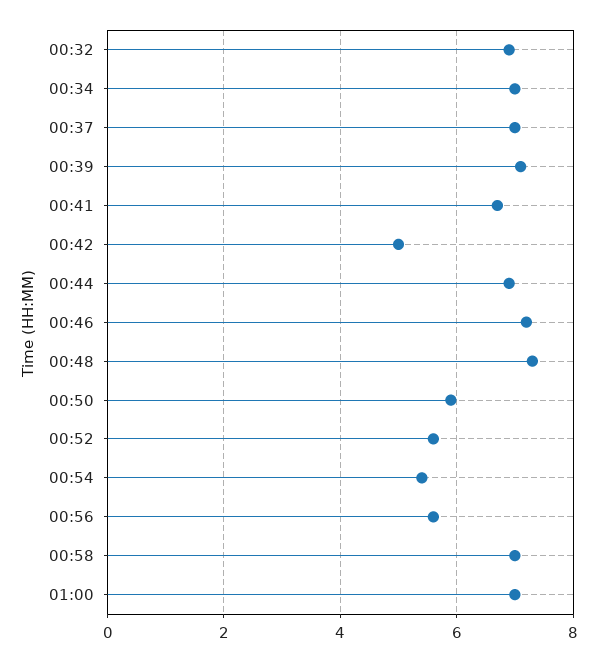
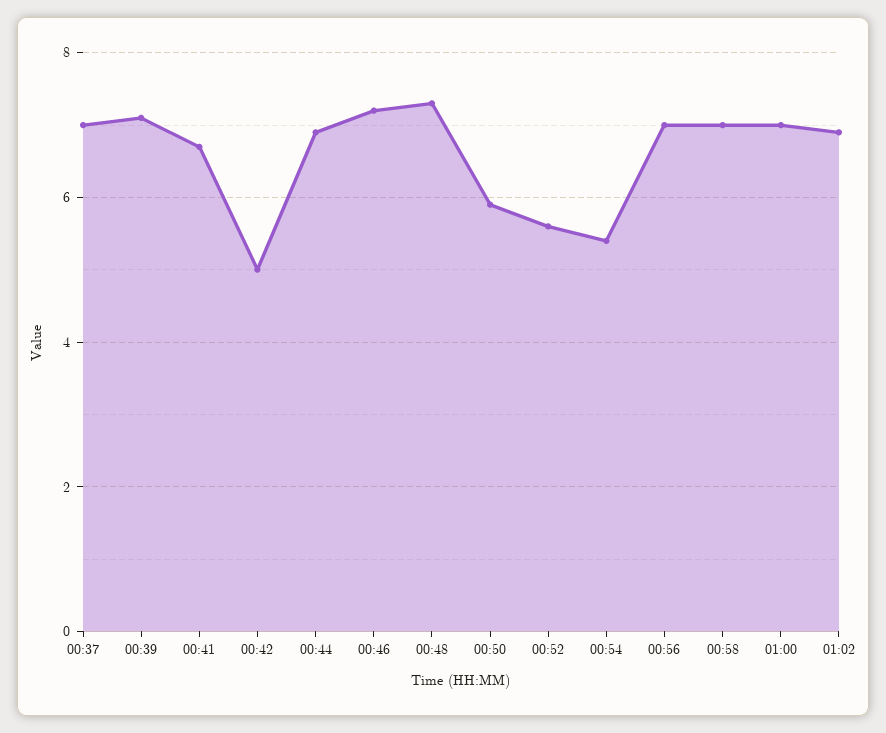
00:32: 7 -> none
00:34: 7 -> none
00:56: 5.5 -> 7
01:02: none -> 7

